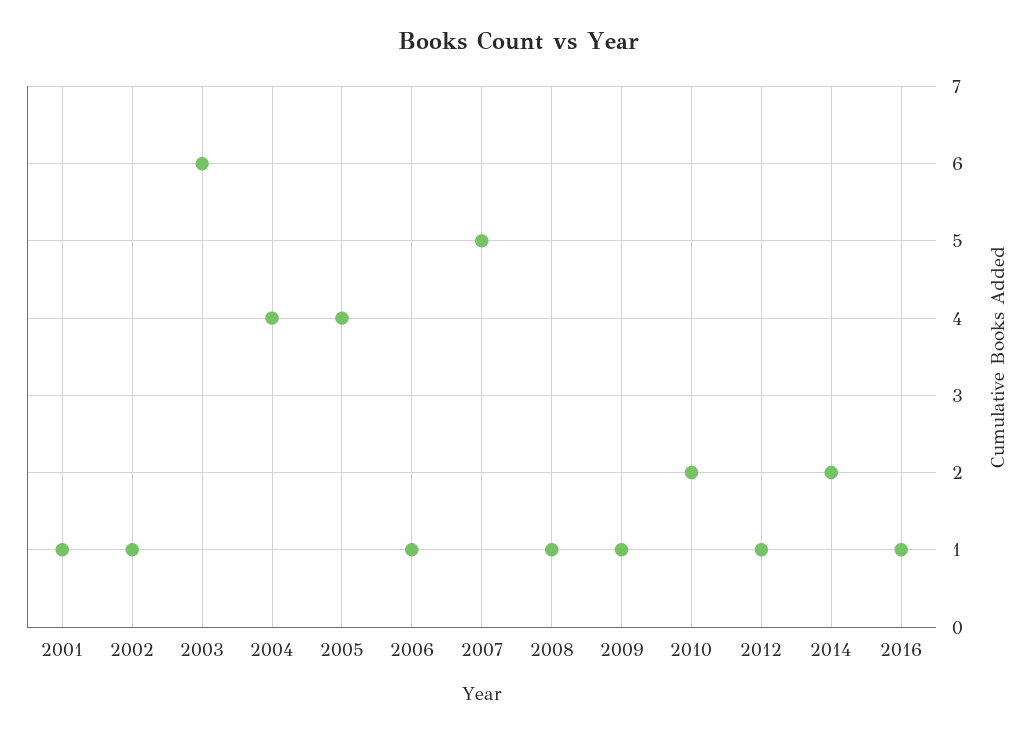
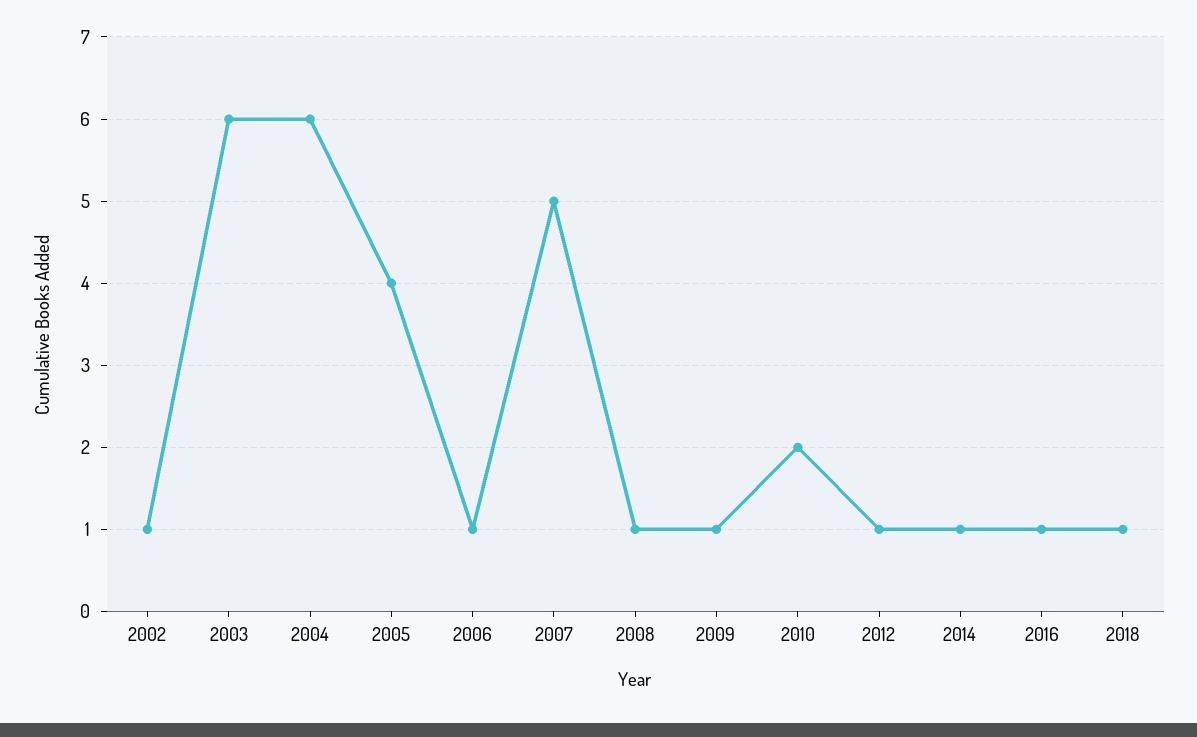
2001: 1 -> none
2004: 4 -> 6
2014: 2 -> 1
2018: none -> 1

